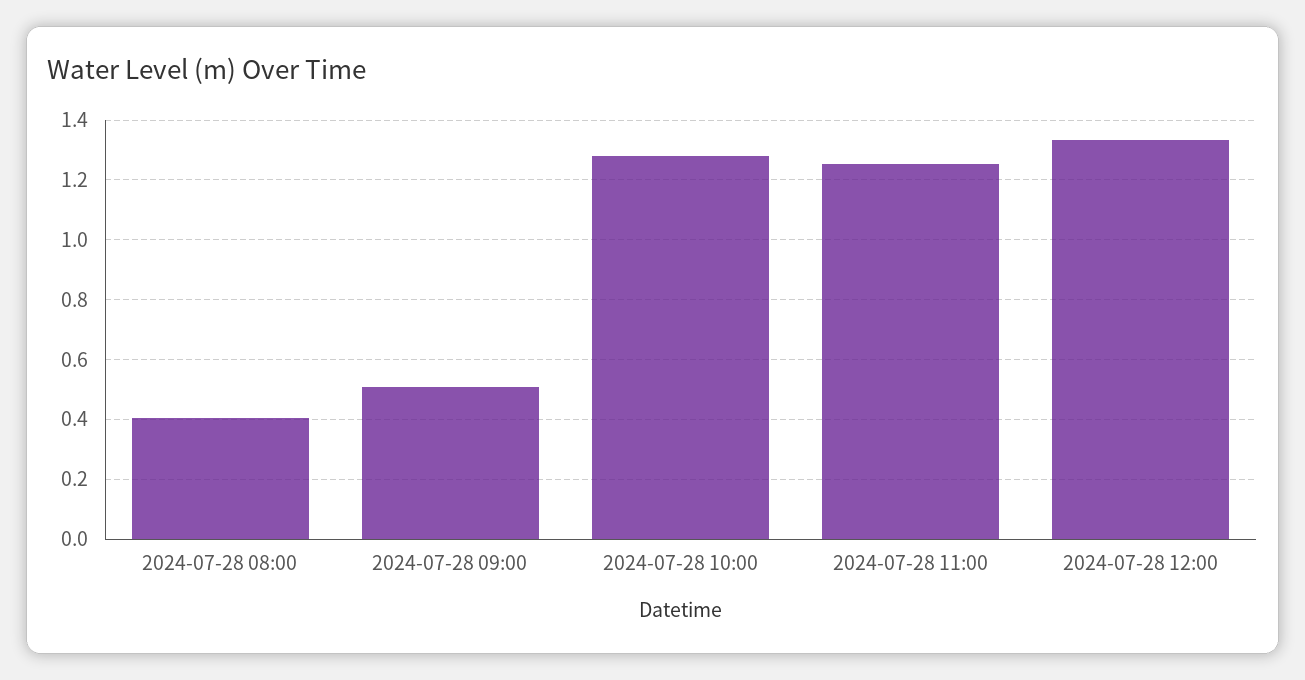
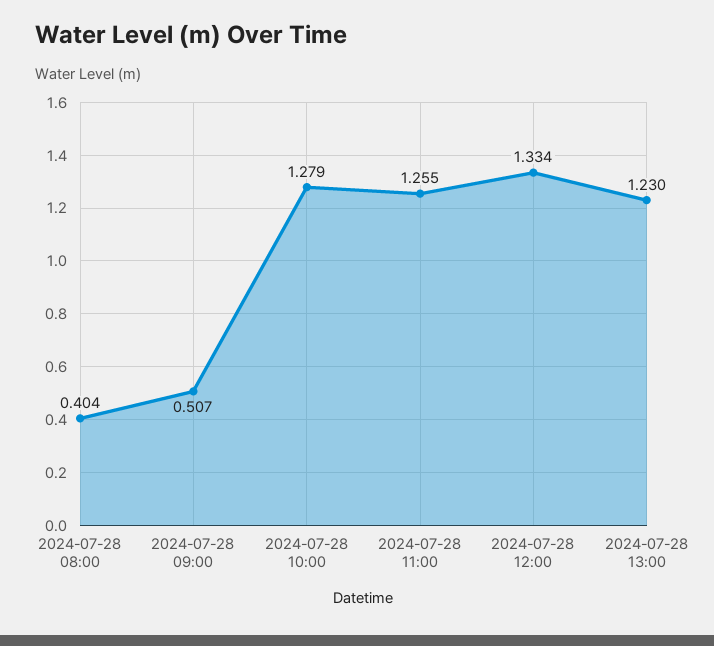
2024-07-28 13:00: none -> 1.23

